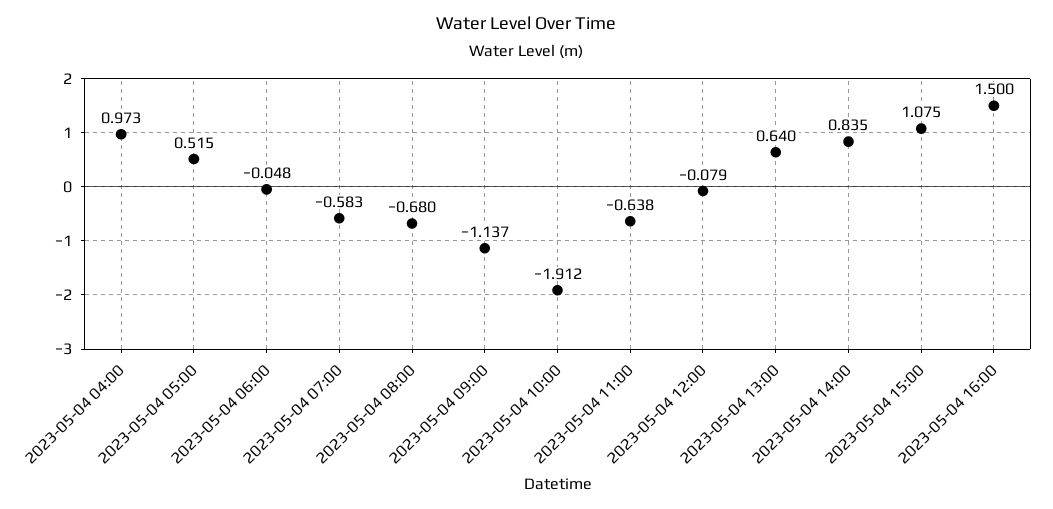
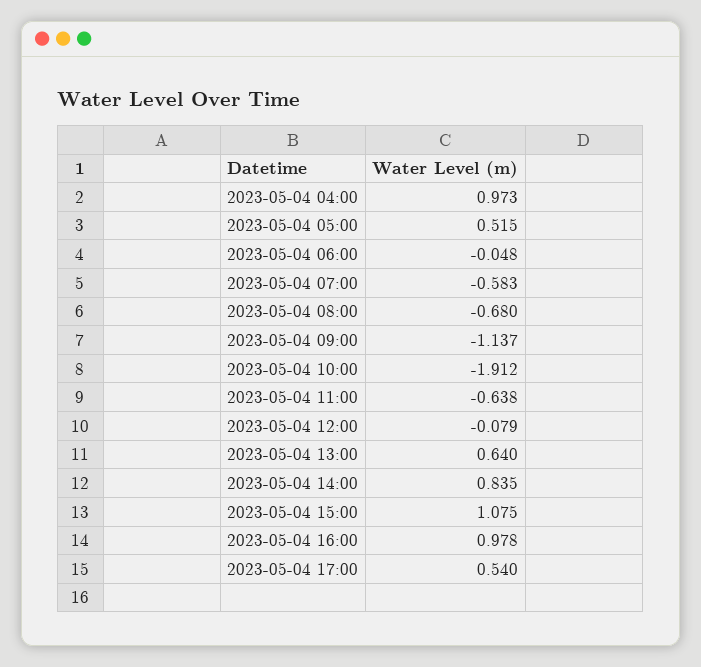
2023-05-04 16:00: 1.5 -> 0.978
2023-05-04 17:00: none -> 0.54

